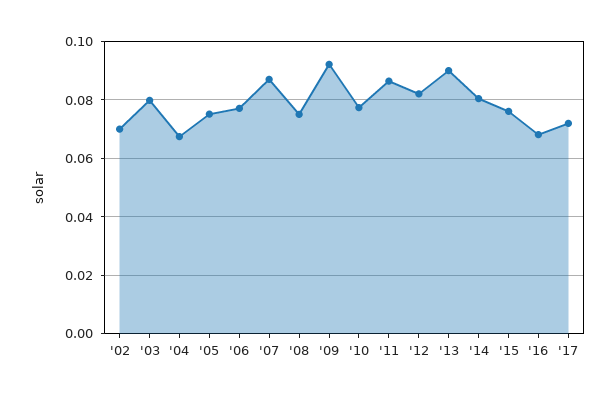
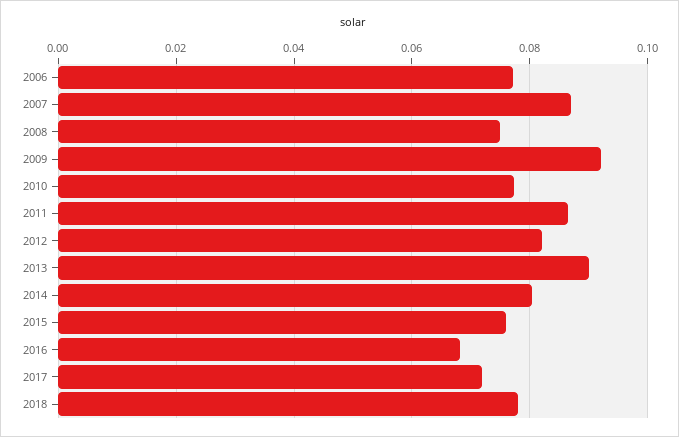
'02: 0.07 -> none
'03: 0.08 -> none
'04: 0.0675 -> none
'05: 0.075 -> none
2018: none -> 0.078

